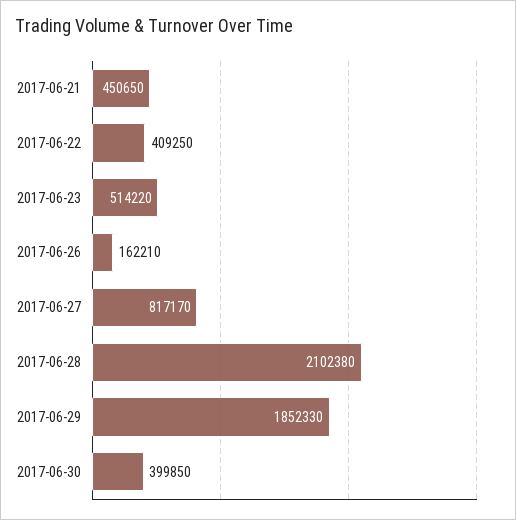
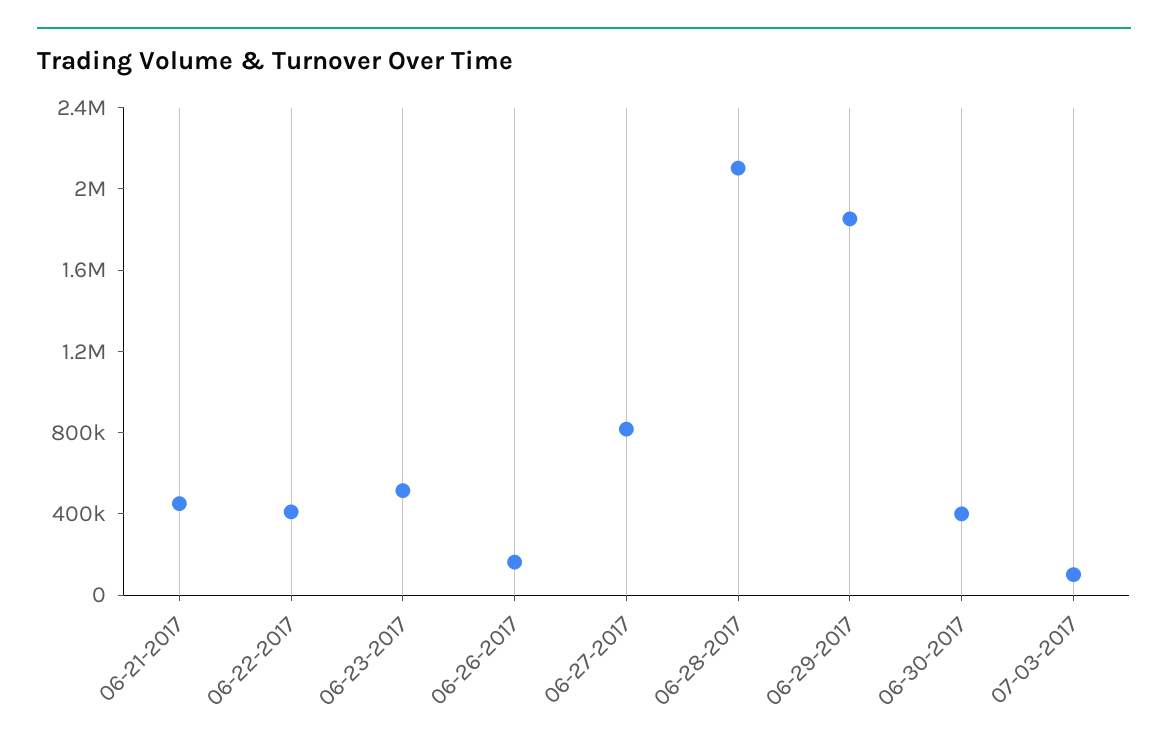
07-03-2017: none -> 100000

